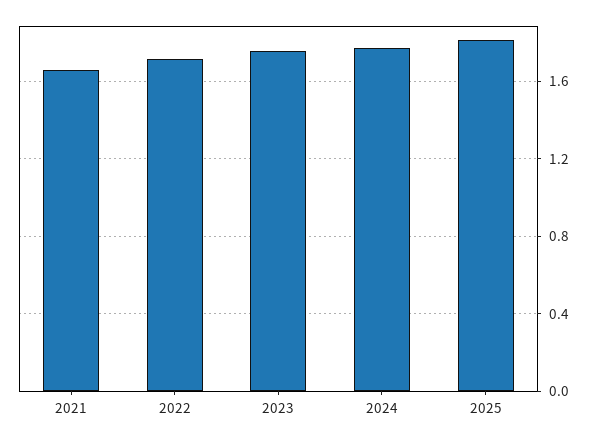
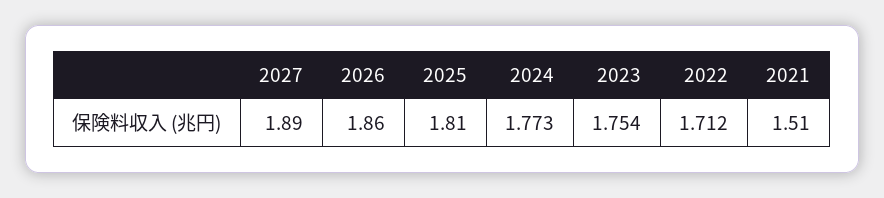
2021: 1.65 -> 1.51
2027: none -> 1.89
2026: none -> 1.86

